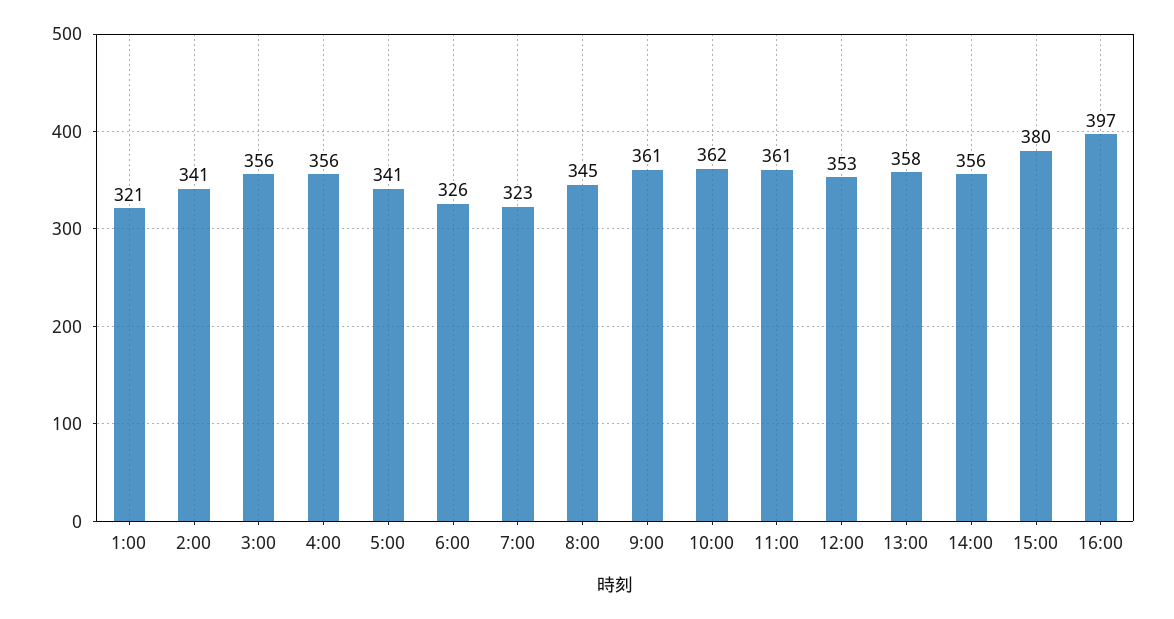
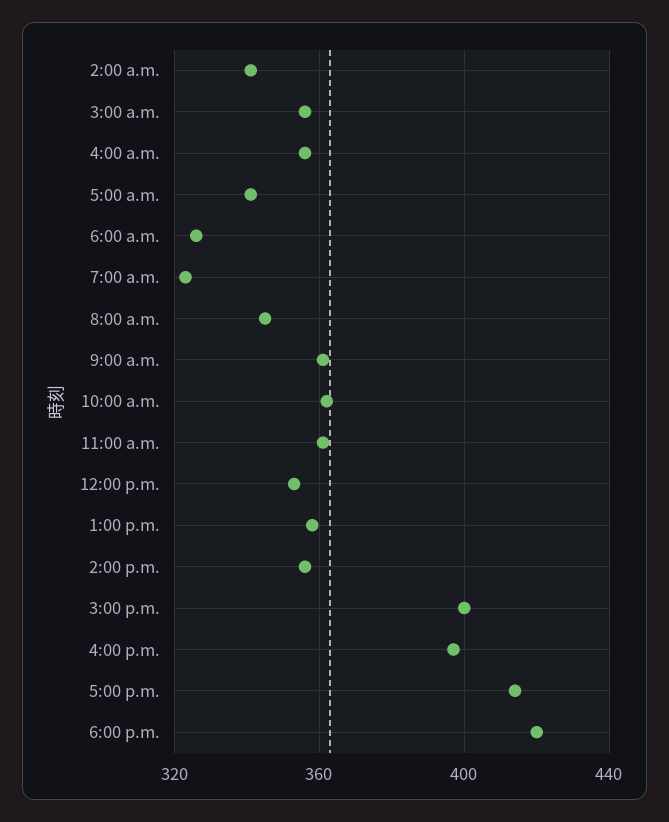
1:00: 321 -> none
15:00: 380 -> 400
5:00 p.m.: none -> 415
6:00 p.m.: none -> 420

